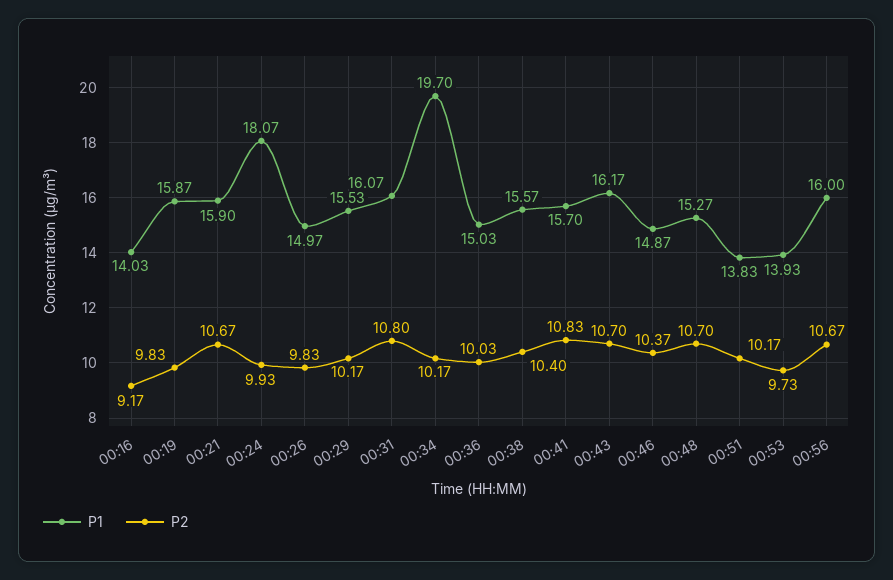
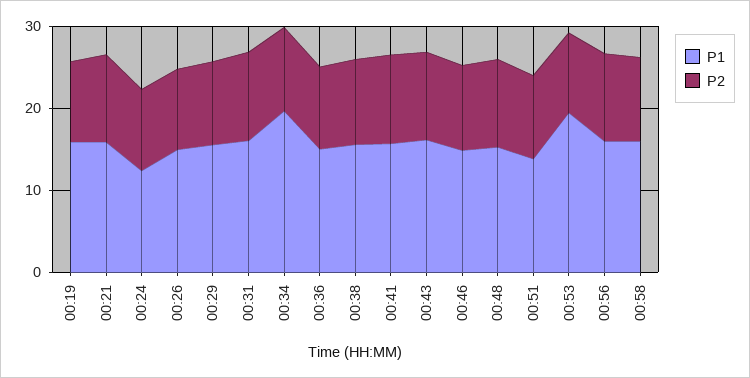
P1, 00:16: 14.03 -> none
P2, 00:16: 9.17 -> none
P1, 00:24: 18.07 -> 12
P1, 00:53: 13.93 -> 20
P1, 00:58: none -> 16
P2, 00:58: none -> 10

